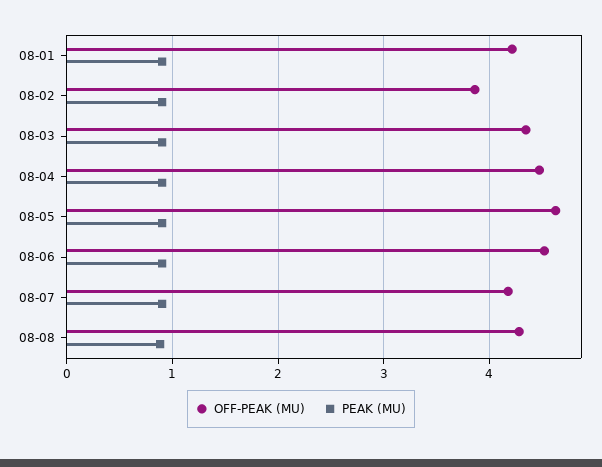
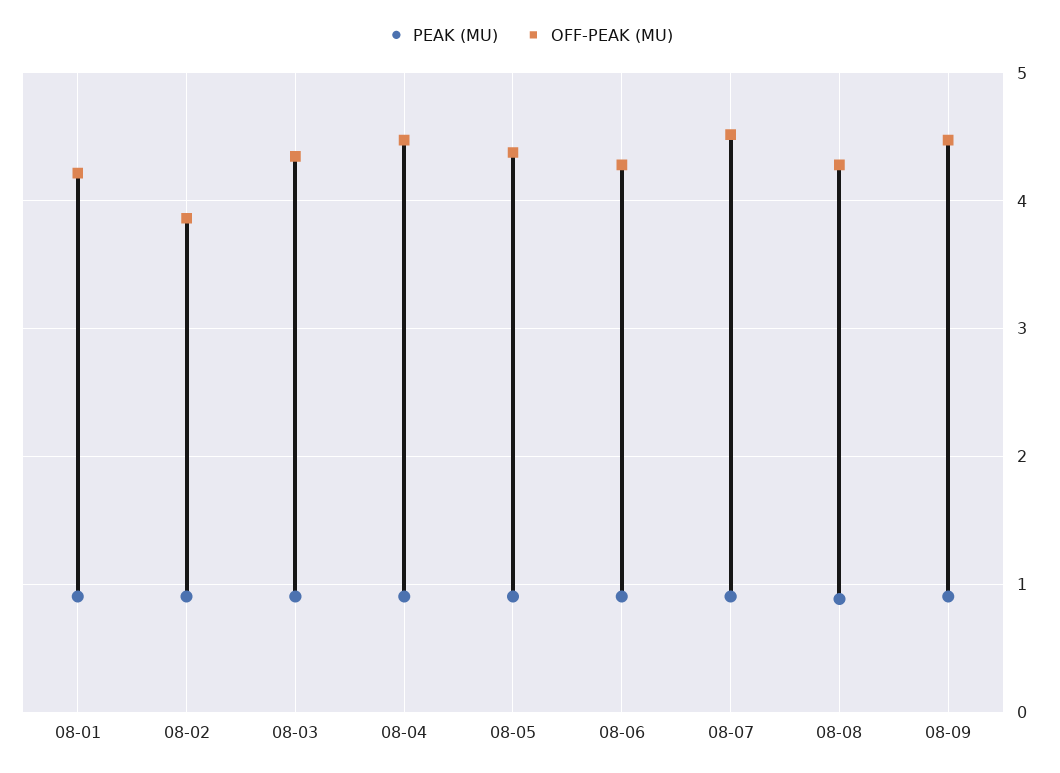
OFF-PEAK (MU), 08-05: 4.6 -> 4.4
OFF-PEAK (MU), 08-06: 4.5 -> 4.3
OFF-PEAK (MU), 08-07: 4.2 -> 4.5
PEAK (MU), 08-09: none -> 0.9
OFF-PEAK (MU), 08-09: none -> 4.5

